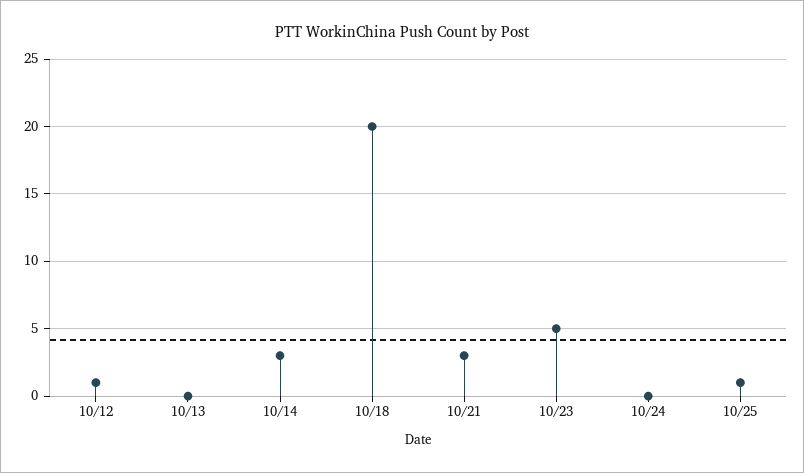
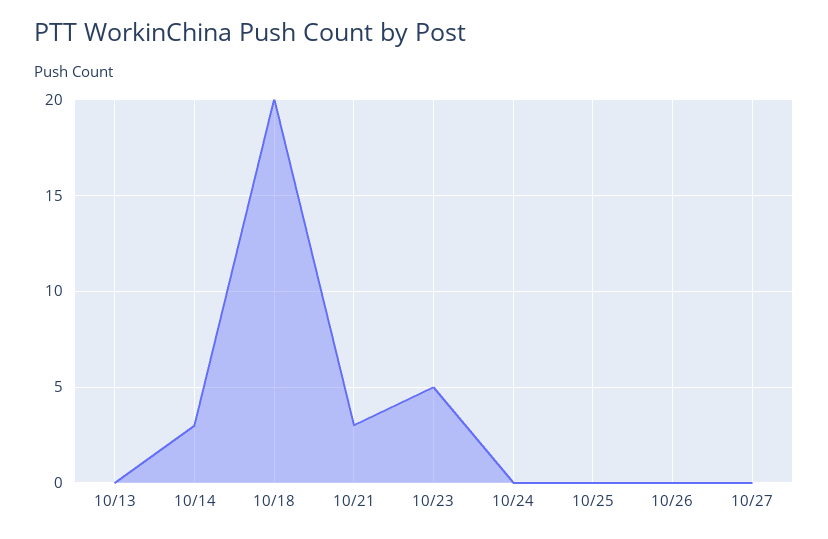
10/12: 1 -> none
10/25: 1 -> 0
10/26: none -> 0
10/27: none -> 0

